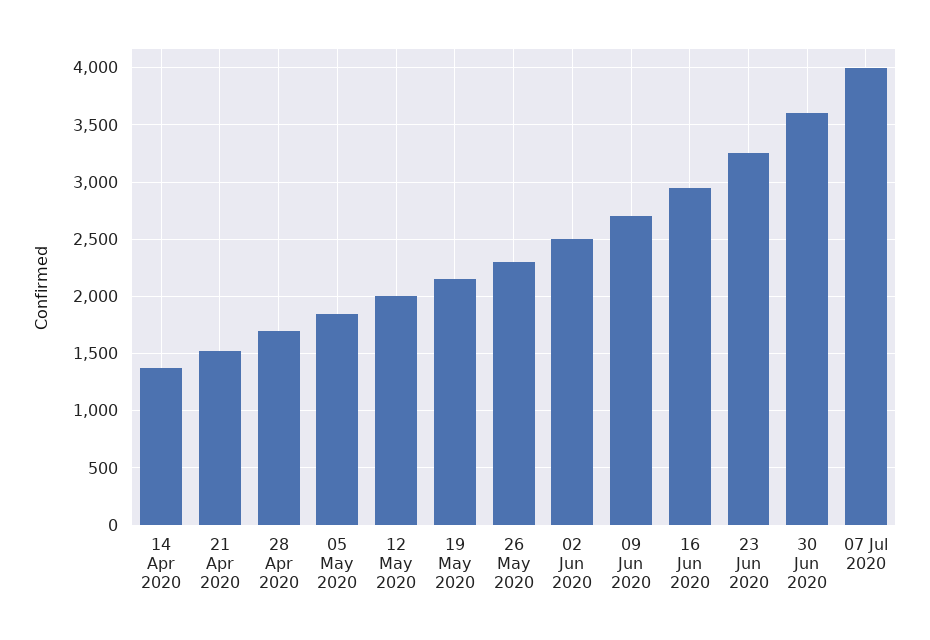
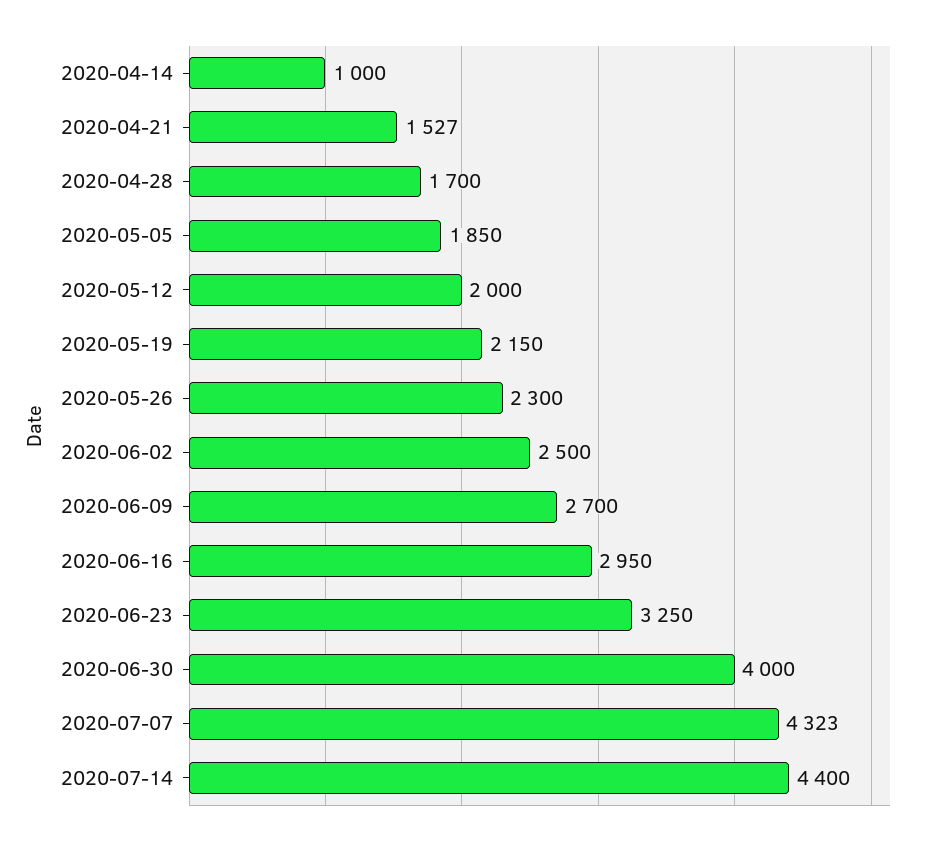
14 Apr 2020: 1400 -> 1000
30 Jun 2020: 3600 -> 4000
07 Jul 2020: 4000 -> 4323
2020-07-14: none -> 4400

